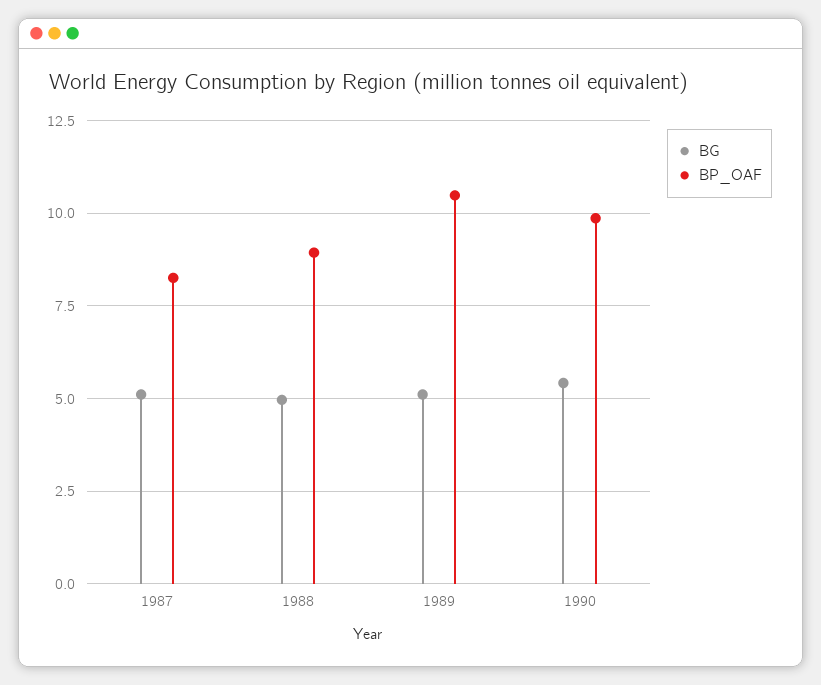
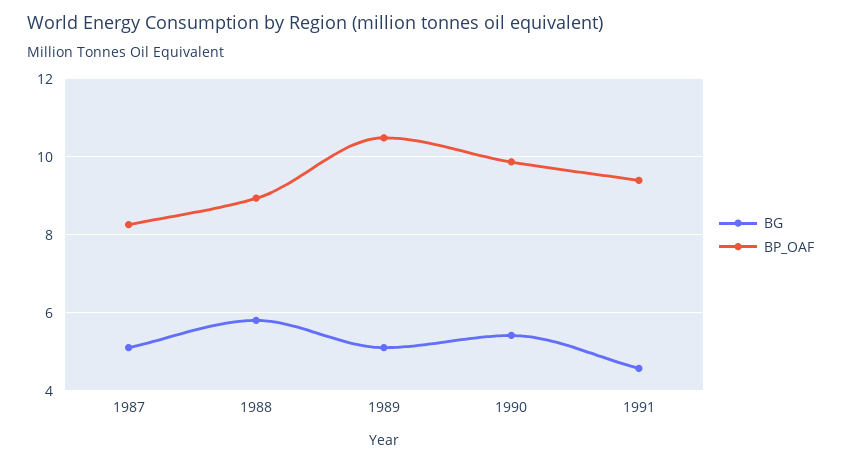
BG, 1988: 5 -> 5.8
BG, 1991: none -> 4.6
BP_OAF, 1991: none -> 9.4

